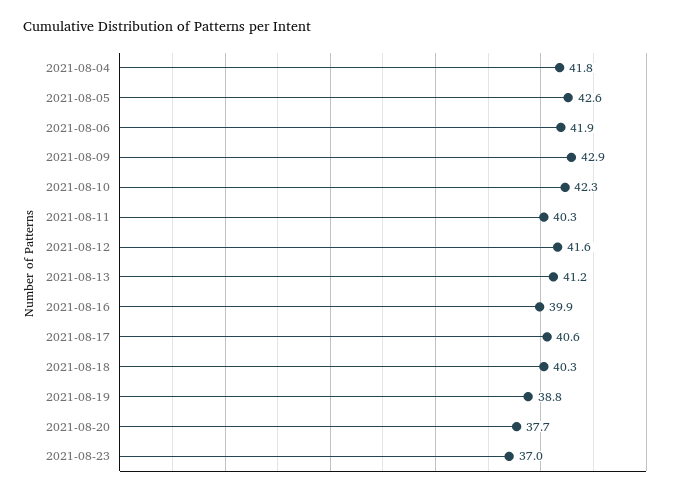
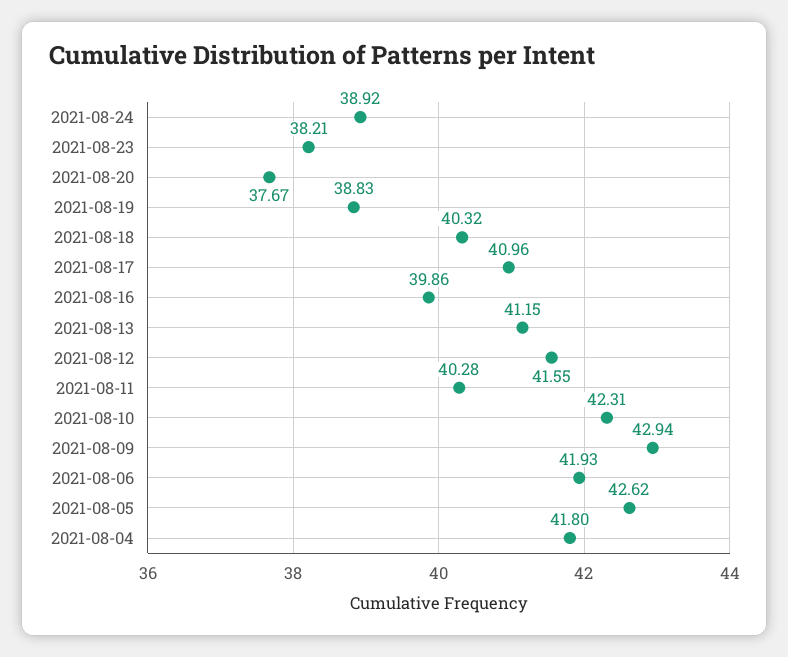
2021-08-17: 40.6 -> 40.96
2021-08-23: 37 -> 38.21
2021-08-24: none -> 38.92

